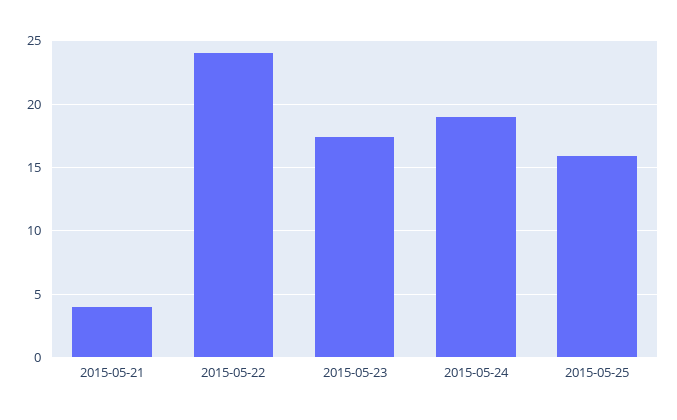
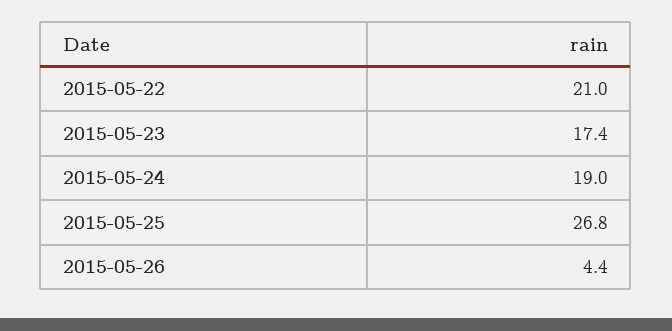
2015-05-21: 4 -> none
2015-05-22: 24 -> 21
2015-05-25: 16 -> 26.8
2015-05-26: none -> 4.4

